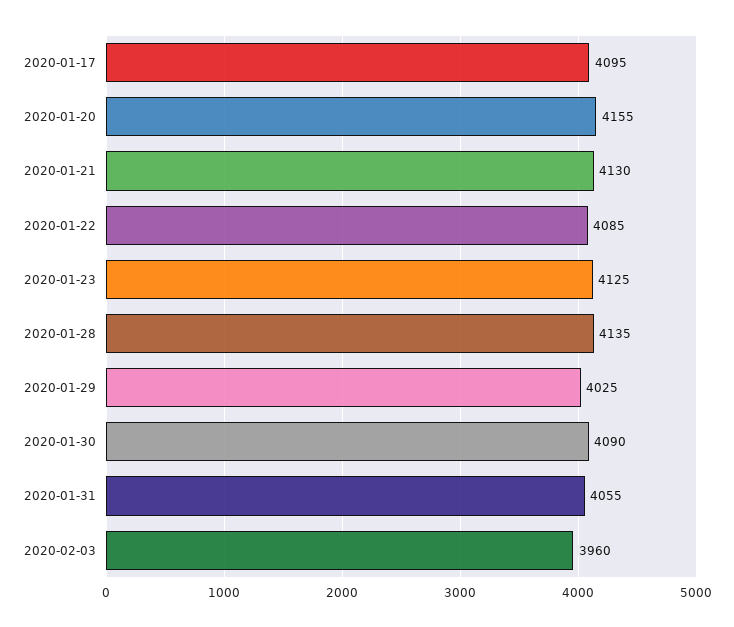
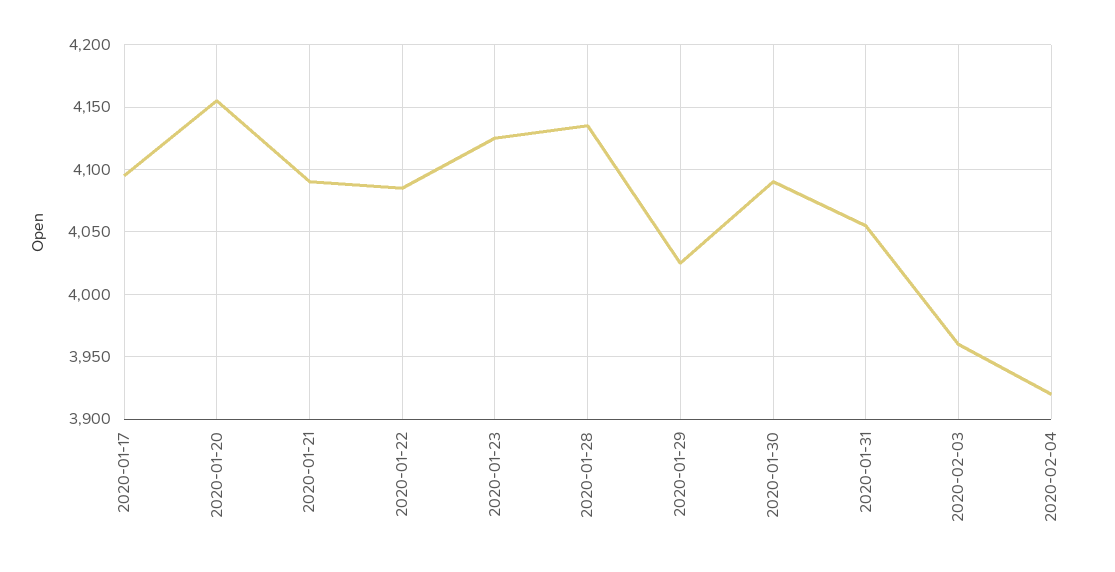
2020-01-21: 4130 -> 4090
2020-02-04: none -> 3920

